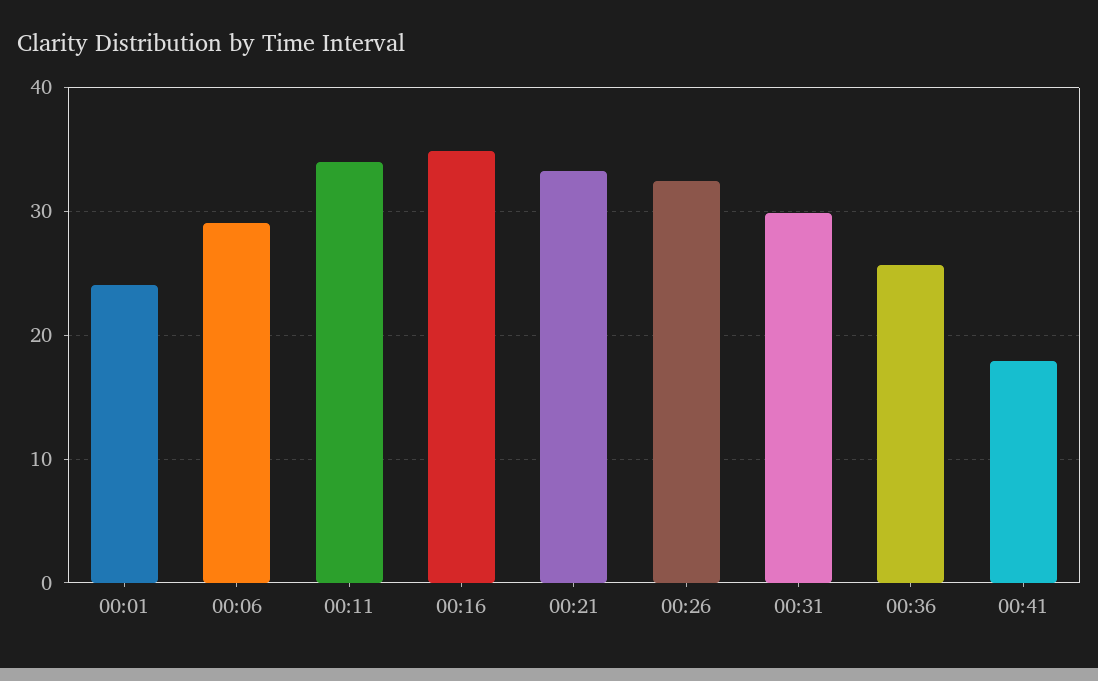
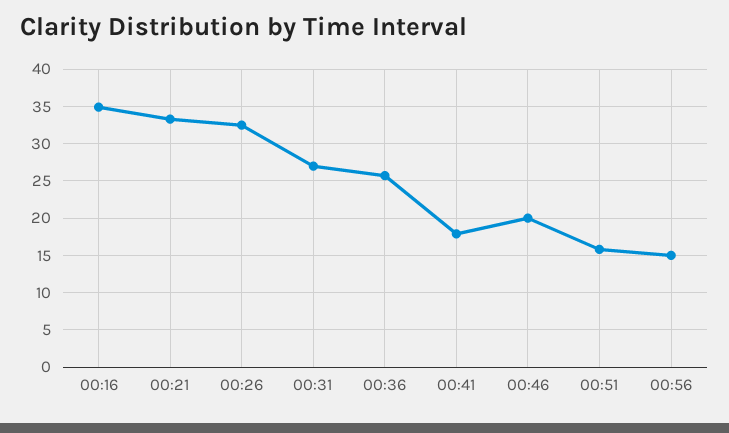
00:01: 24 -> none
00:06: 29 -> none
00:11: 34 -> none
00:31: 30 -> 27
00:46: none -> 20
00:51: none -> 16
00:56: none -> 15

